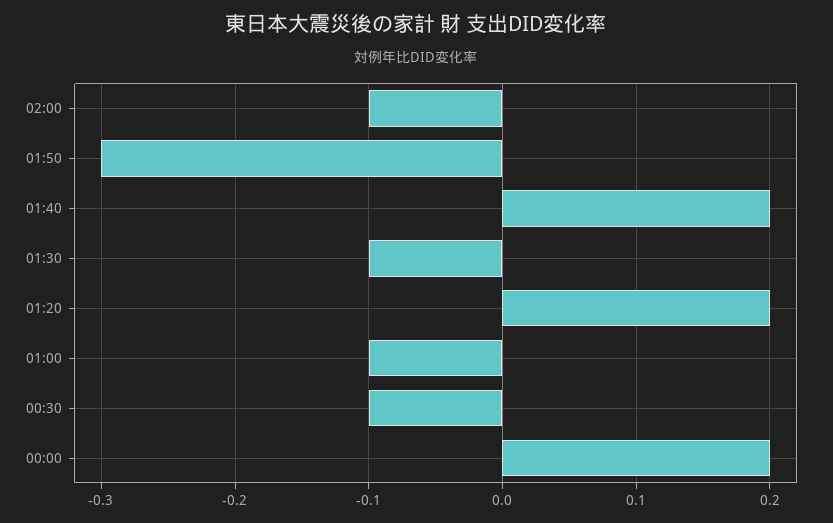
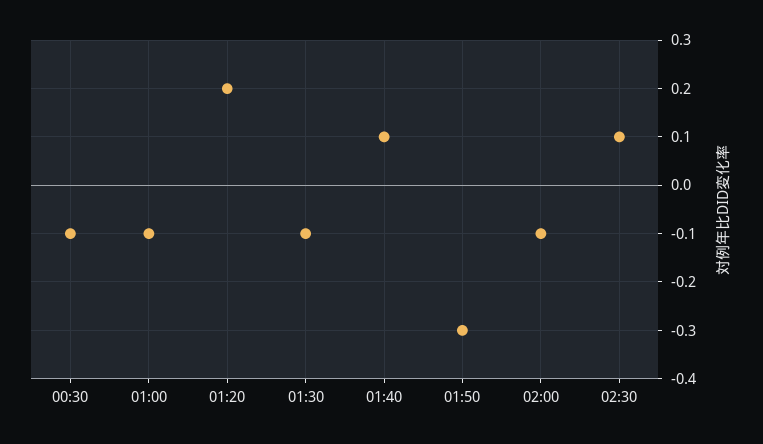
01:40: 0.2 -> 0.1
00:00: 0.2 -> none
02:30: none -> 0.1

